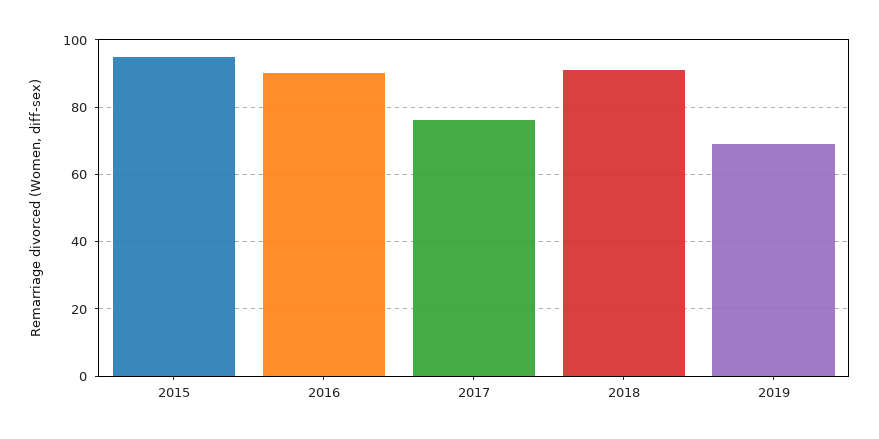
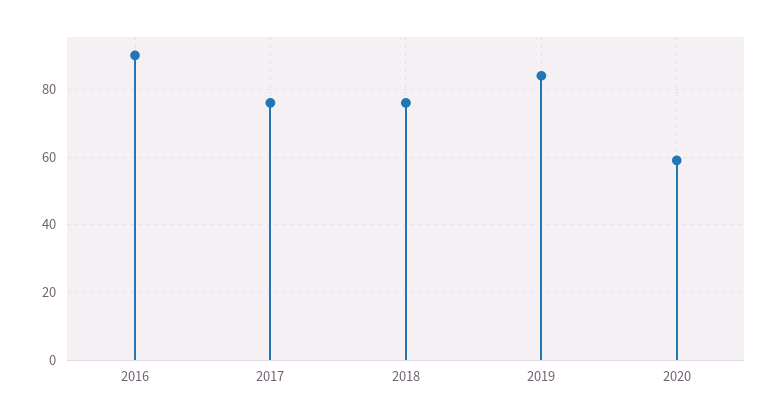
2015: 95 -> none
2018: 90 -> 75
2019: 70 -> 85
2020: none -> 60

